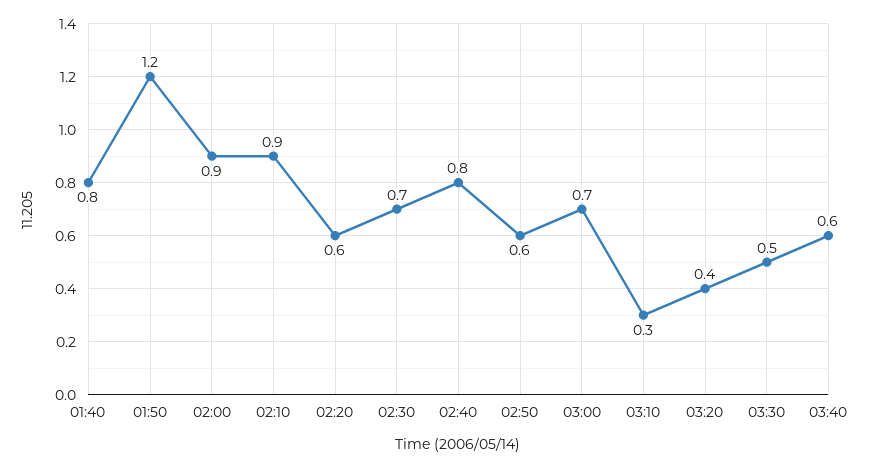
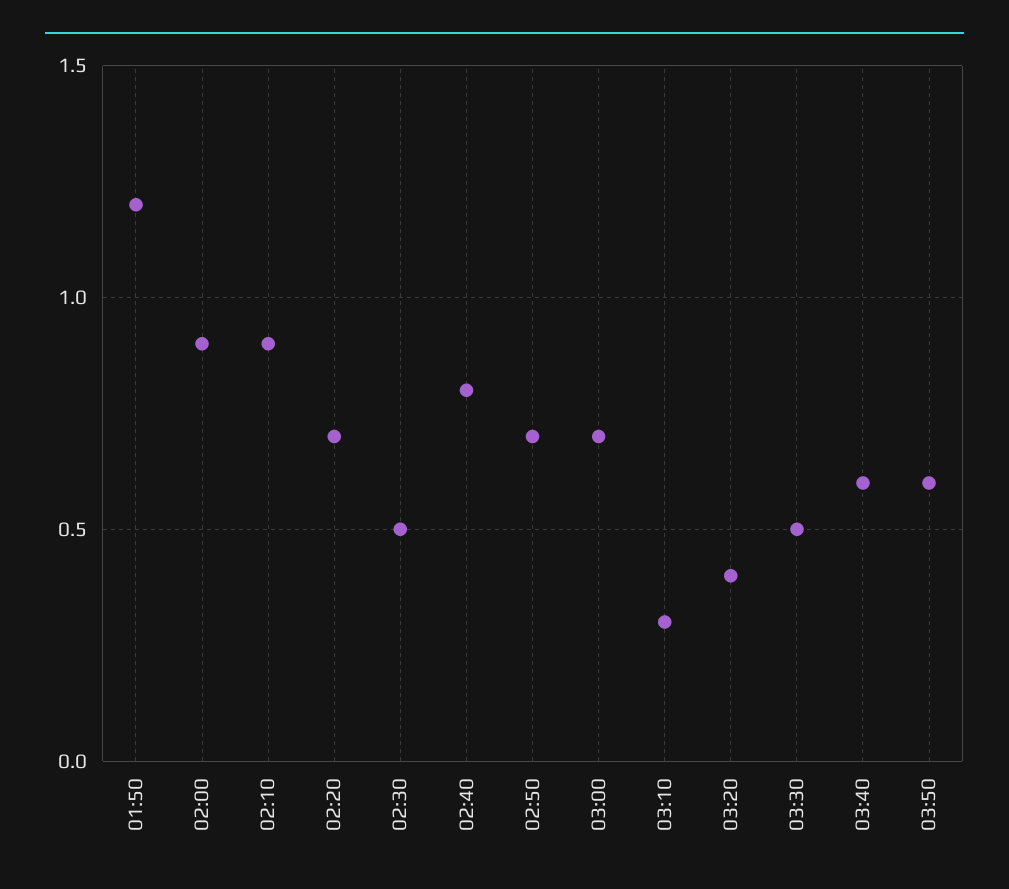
01:40: 0.8 -> none
02:20: 0.6 -> 0.7
02:30: 0.7 -> 0.5
02:50: 0.6 -> 0.7
03:50: none -> 0.6

